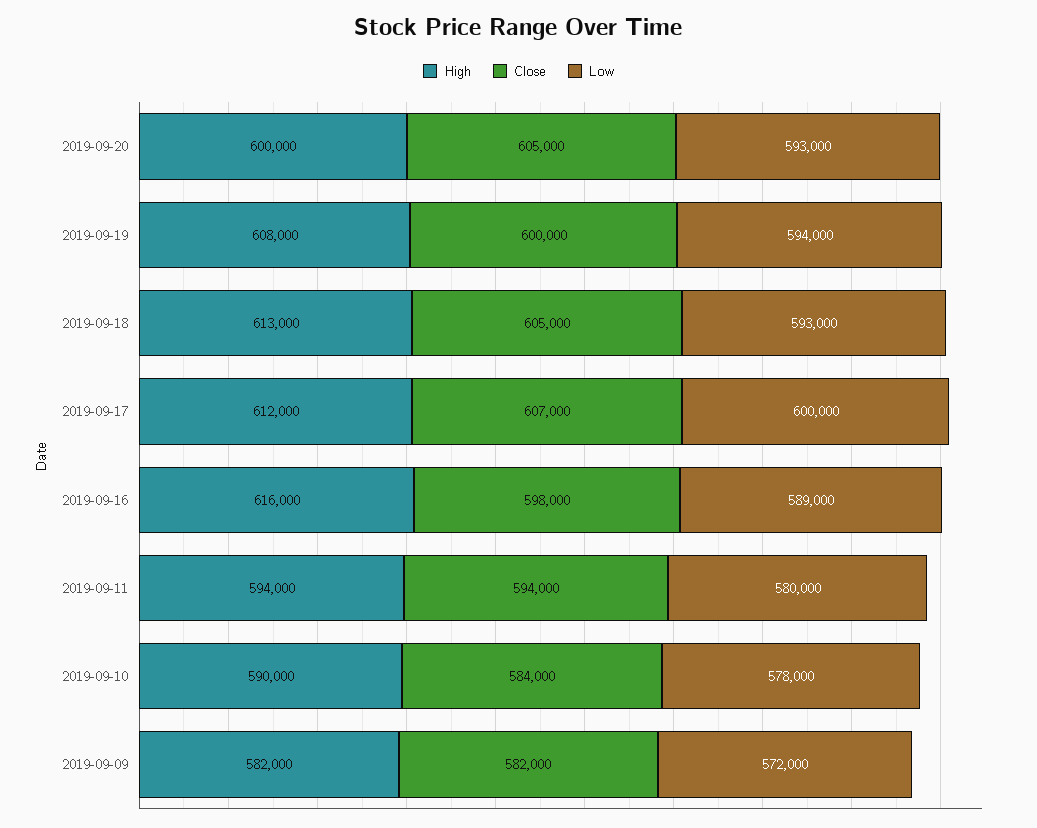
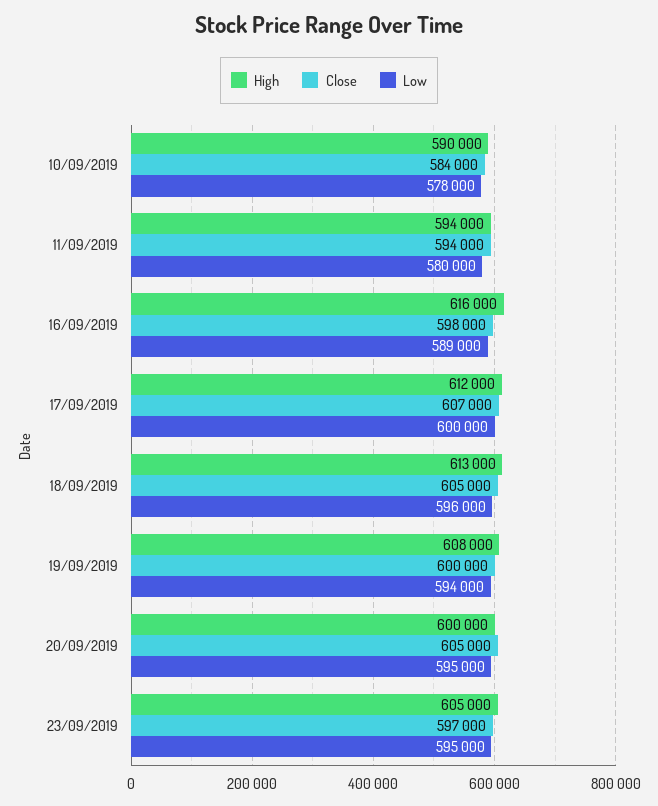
Low, 2019-09-20: 593000 -> 595000
Low, 2019-09-18: 593000 -> 596000
High, 2019-09-09: 582000 -> none
Close, 2019-09-09: 582000 -> none
Low, 2019-09-09: 572000 -> none
High, 23/09/2019: none -> 605000
Close, 23/09/2019: none -> 597000
Low, 23/09/2019: none -> 595000

